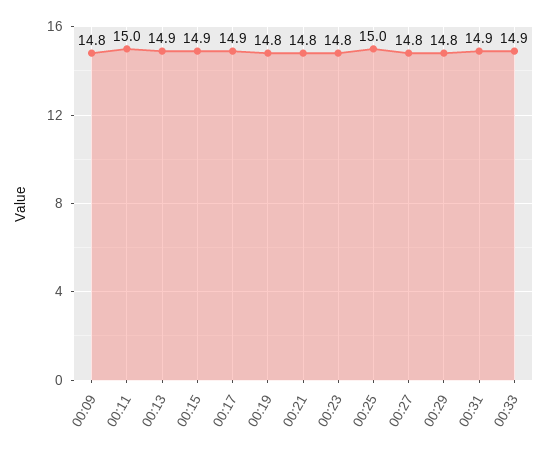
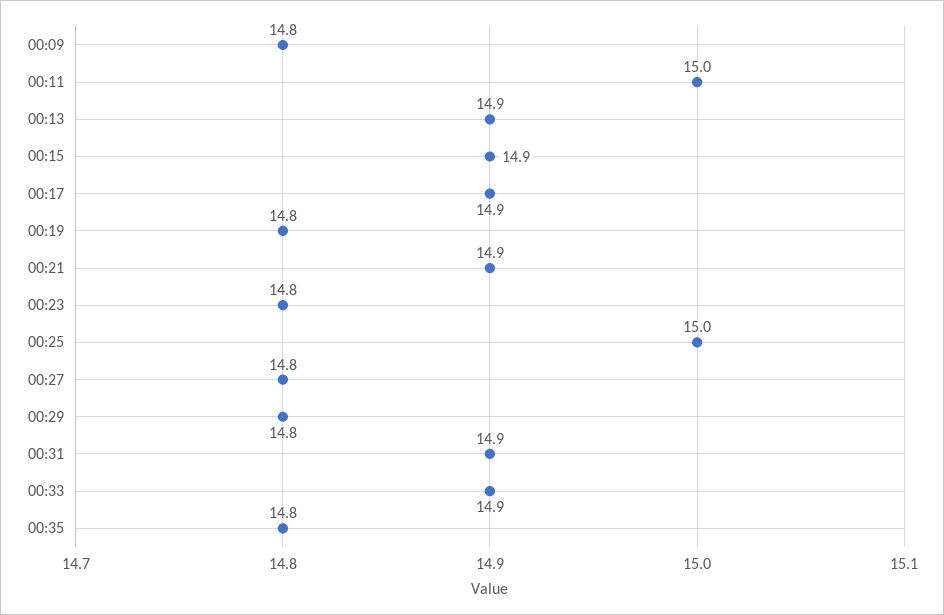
00:21: 14.8 -> 14.9
00:35: none -> 14.8

